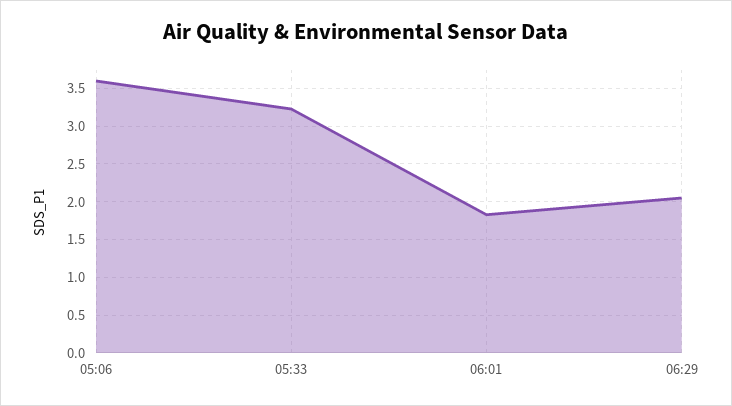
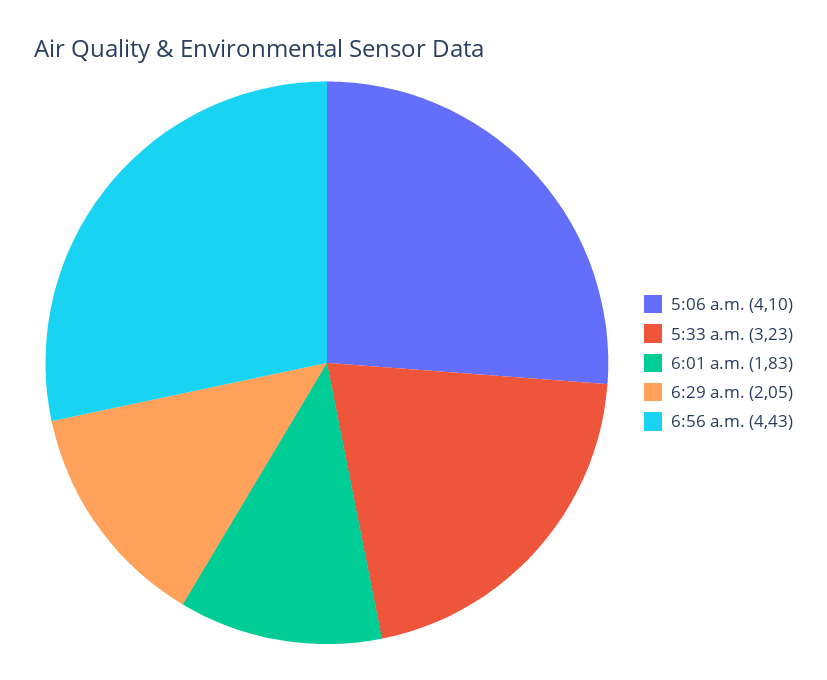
05:06: 3.6 -> 4.1
6:56 a.m.: none -> 4.43

